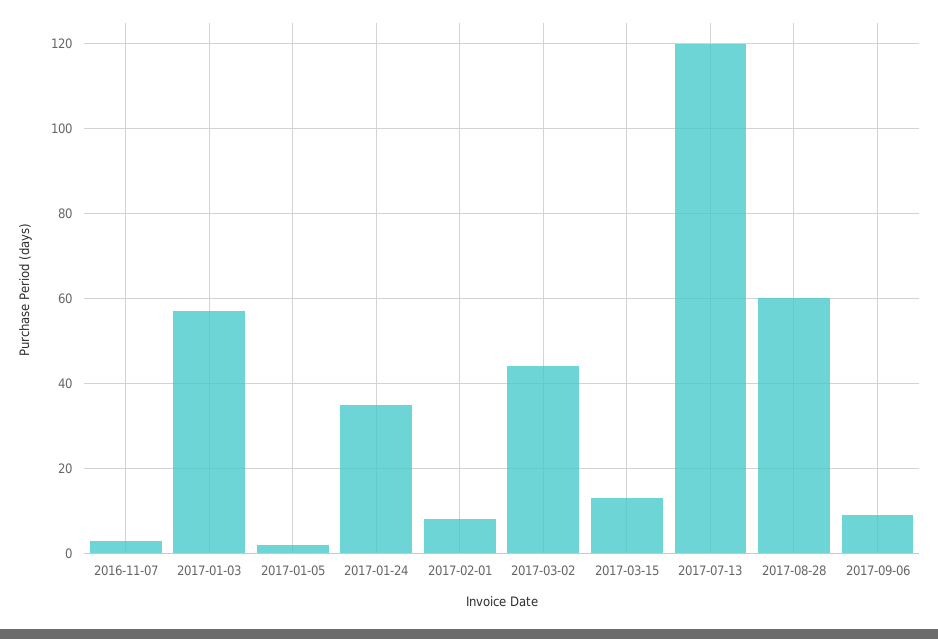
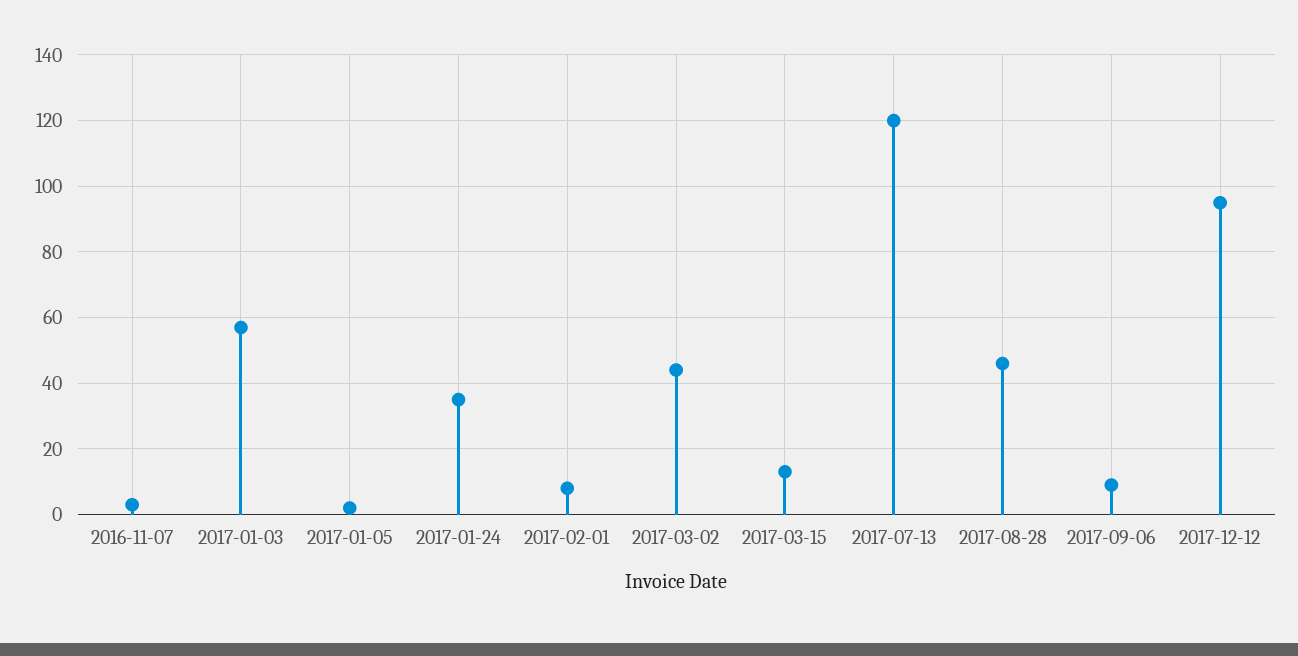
2017-08-28: 60 -> 45
2017-12-12: none -> 95

